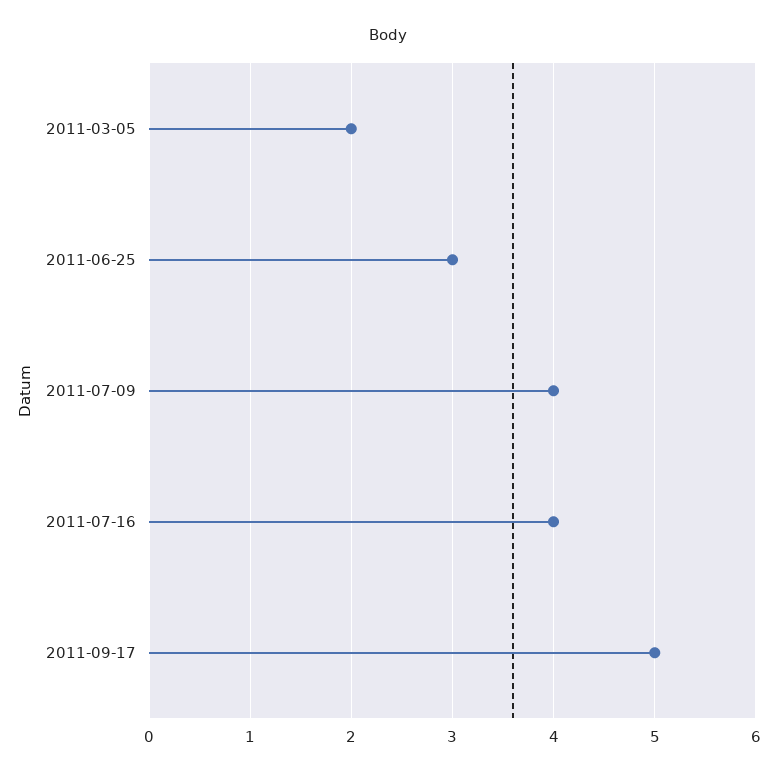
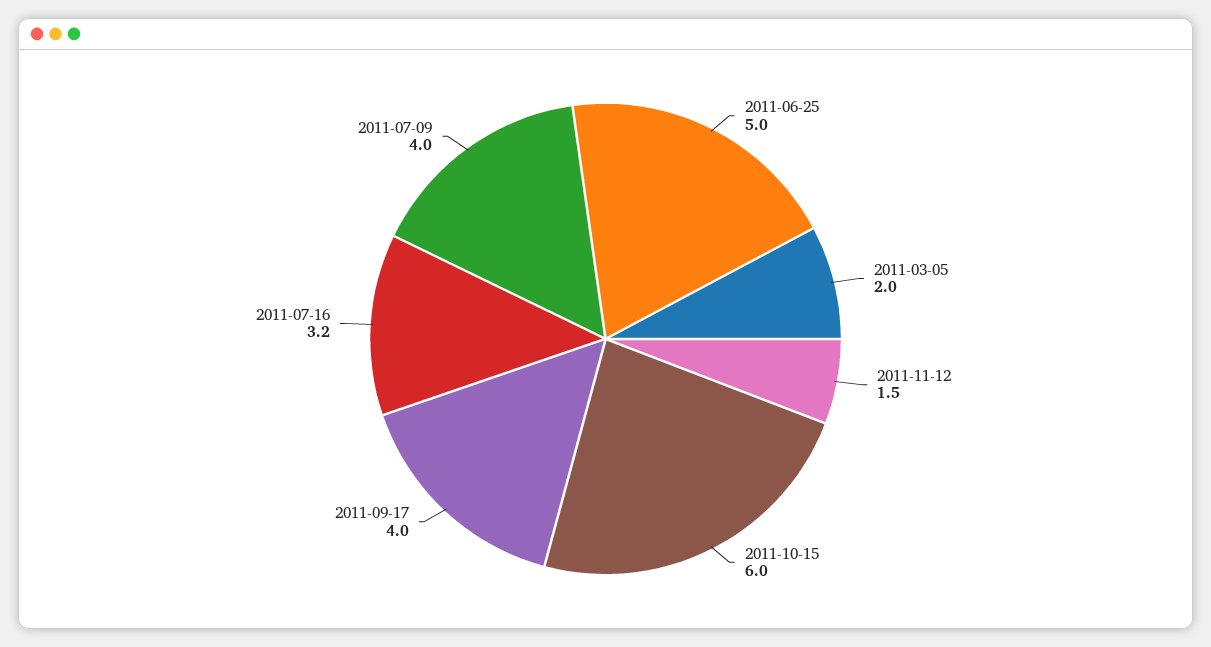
2011-06-25: 3 -> 5
2011-07-16: 4 -> 3.2
2011-09-17: 5 -> 4
2011-11-12: none -> 1.5
2011-10-15: none -> 6

